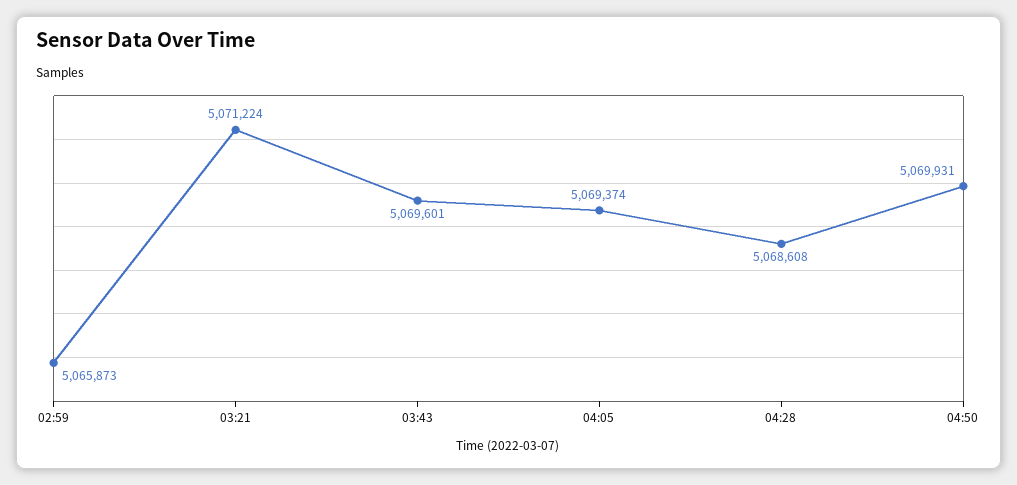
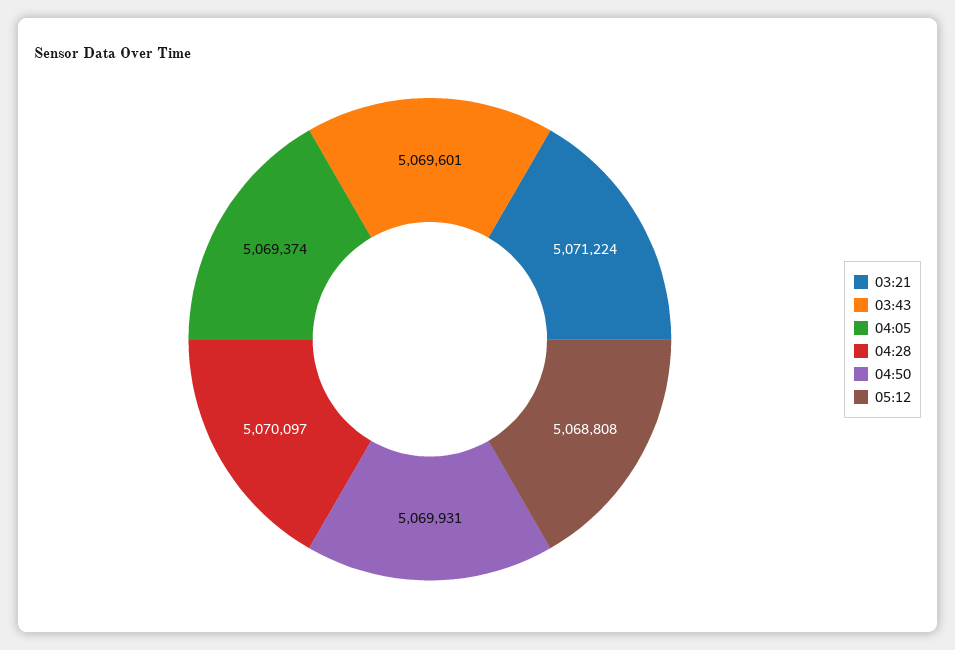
02:59: 5065873 -> none
04:28: 5068608 -> 5070097
05:12: none -> 5068808

